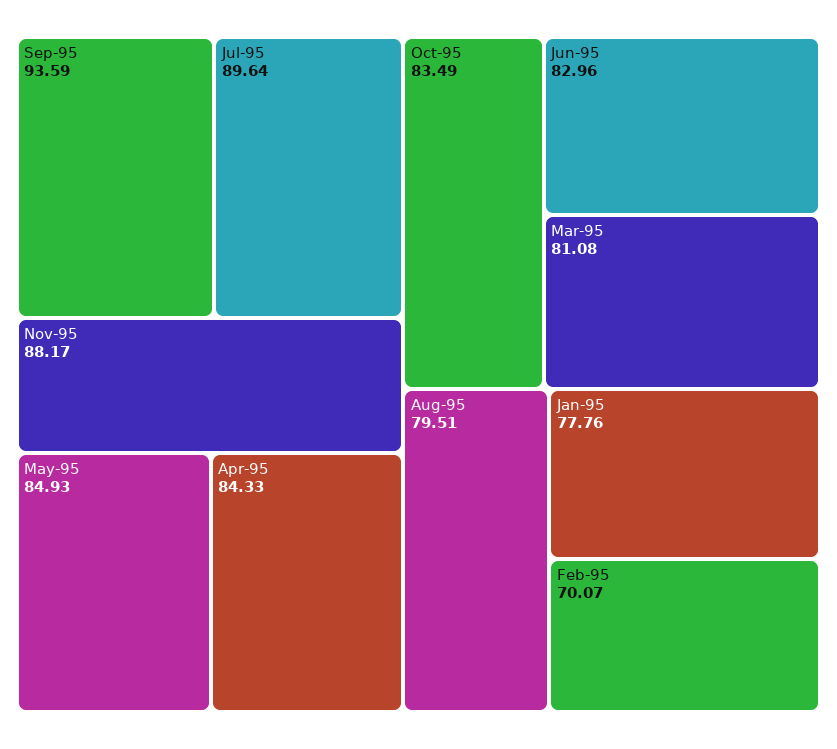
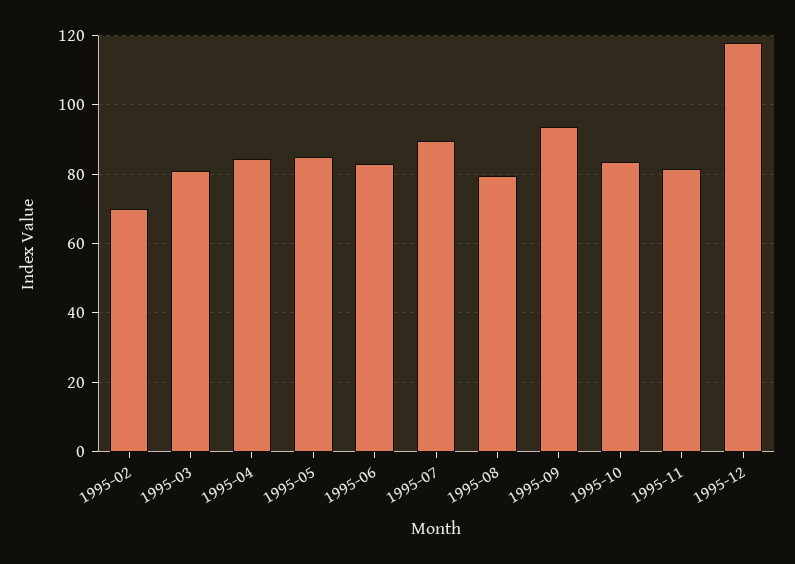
Nov-95: 88.17 -> 82
Jan-95: 77.76 -> none
1995-12: none -> 118

